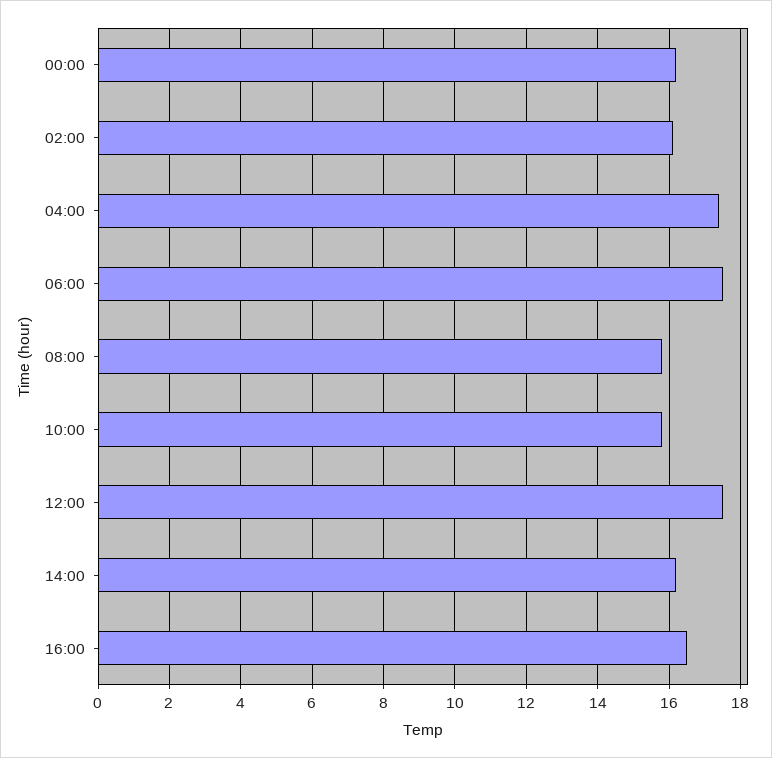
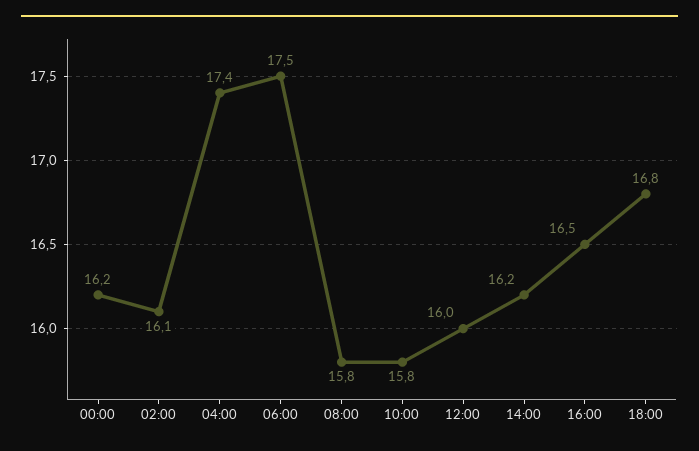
12:00: 17.5 -> 16
18:00: none -> 16.8

